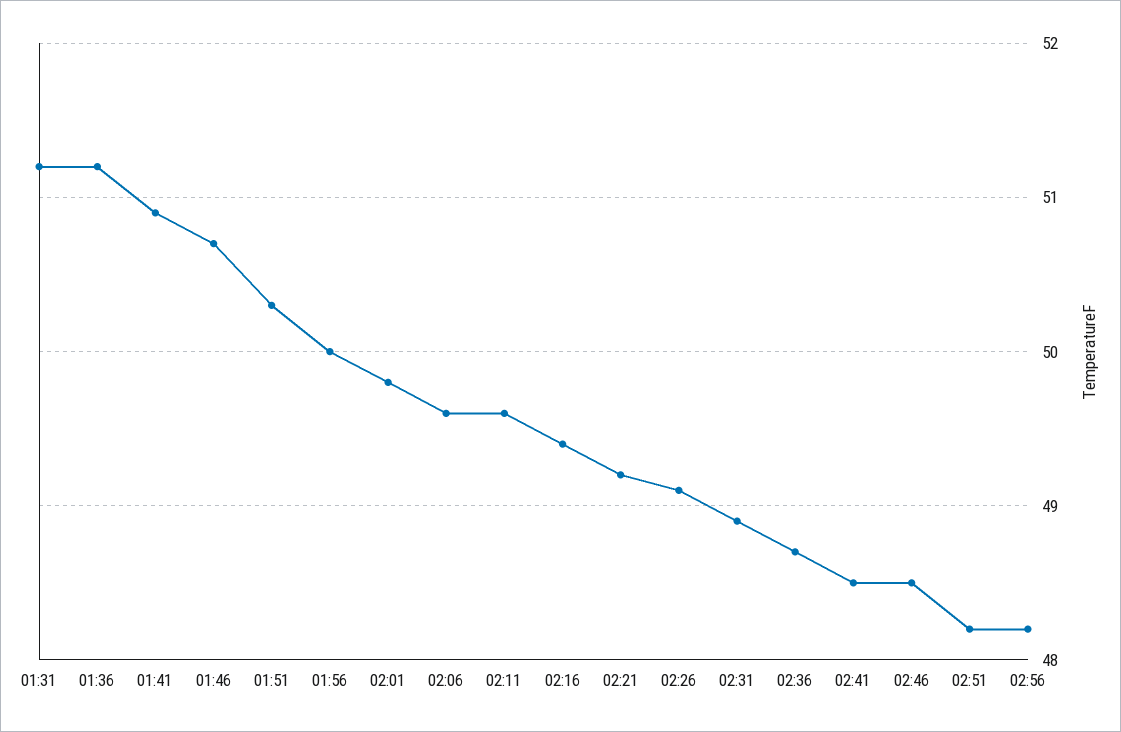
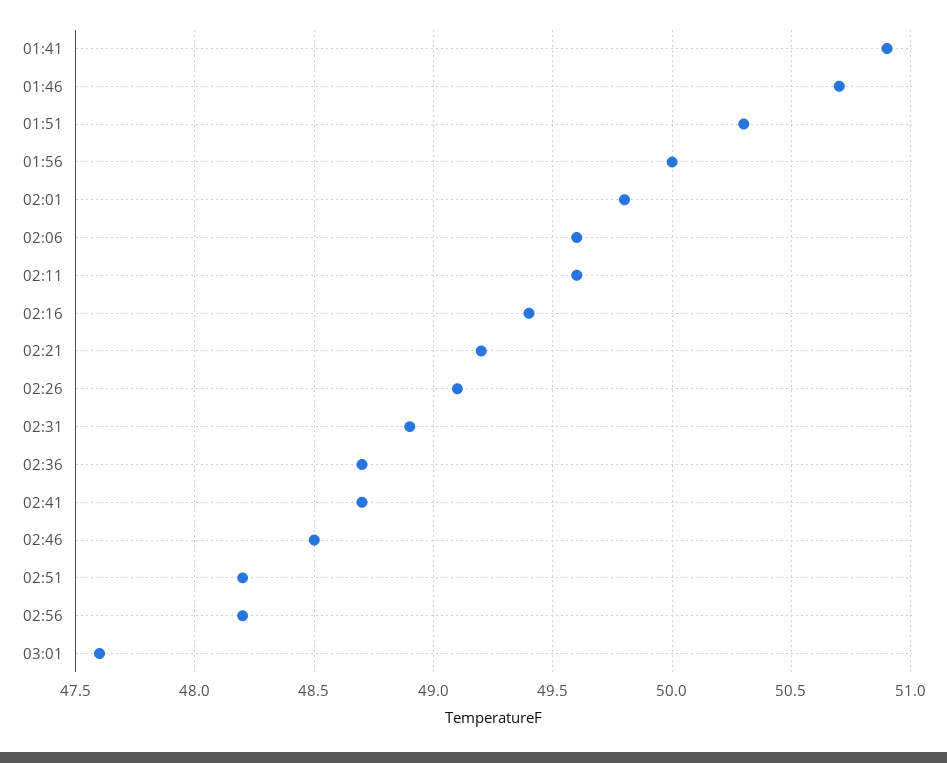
01:31: 51.2 -> none
01:36: 51.2 -> none
02:41: 48.5 -> 48.7
03:01: none -> 47.6

